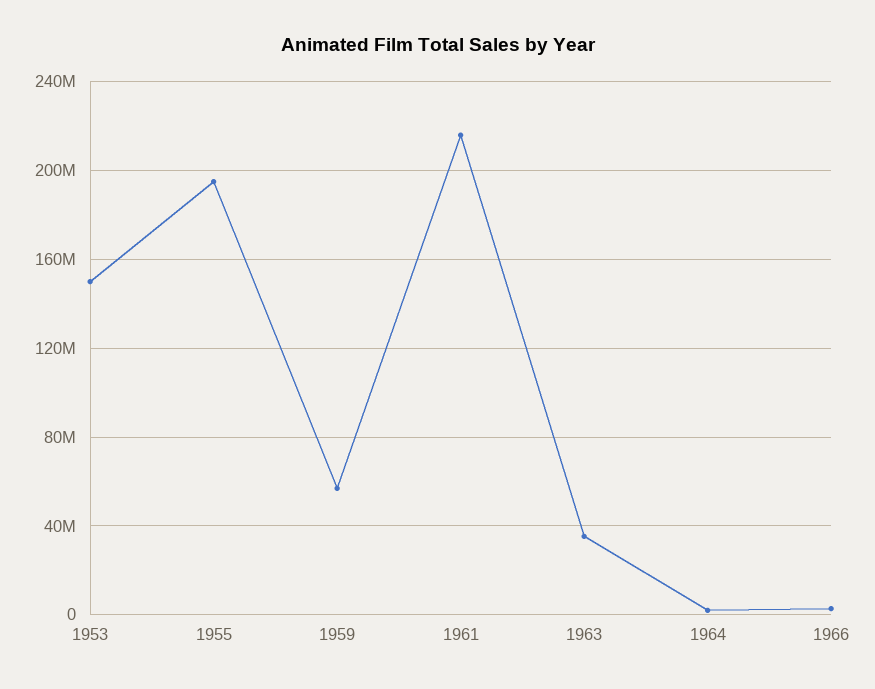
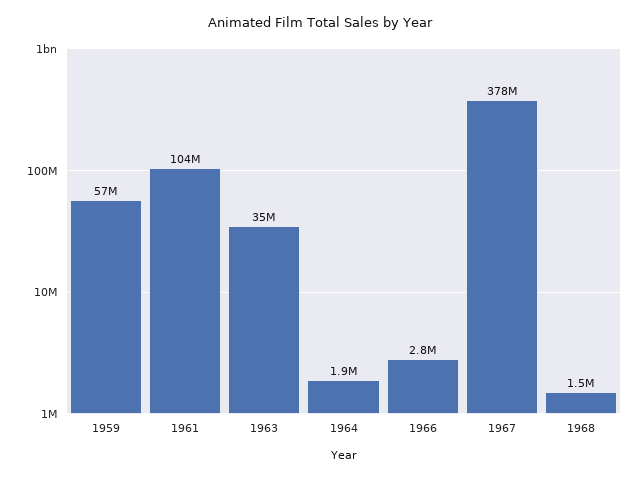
1953: 150000000 -> none
1955: 195000000 -> none
1961: 215000000 -> 104000000
1967: none -> 378000000
1968: none -> 1500000

